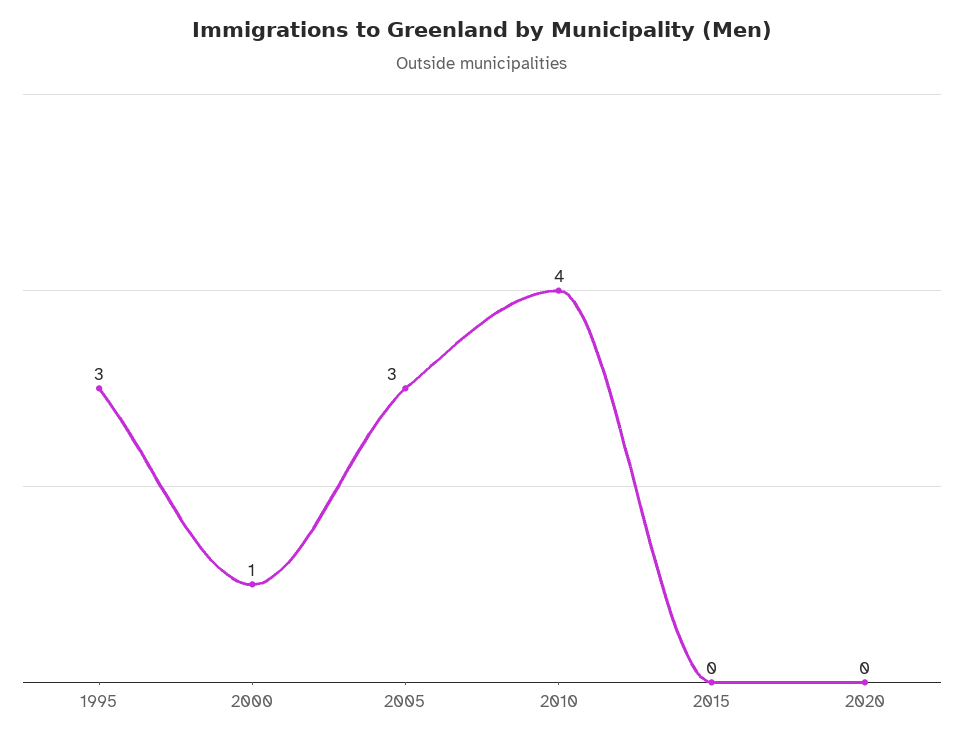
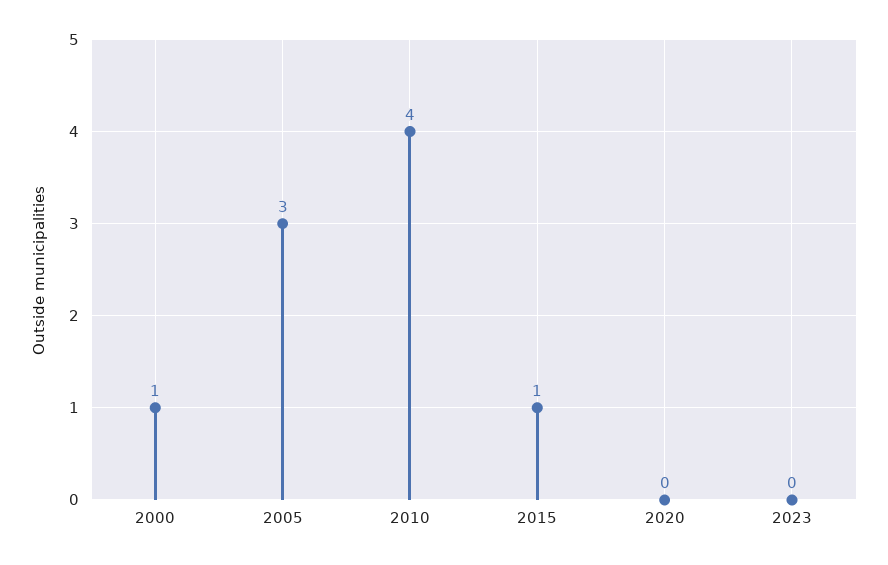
1995: 3 -> none
2015: 0 -> 1
2023: none -> 0

